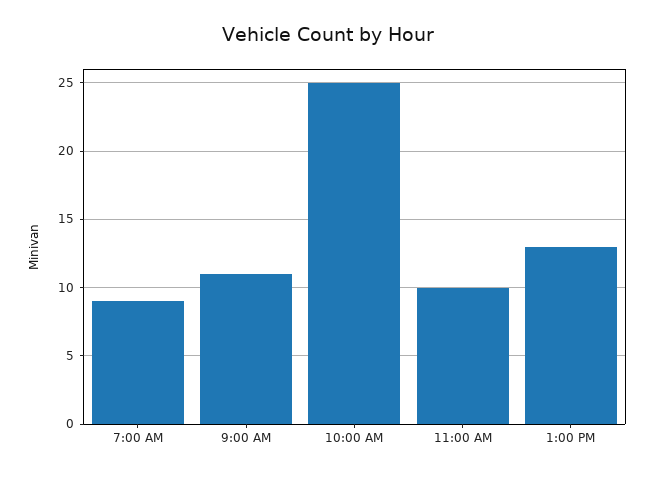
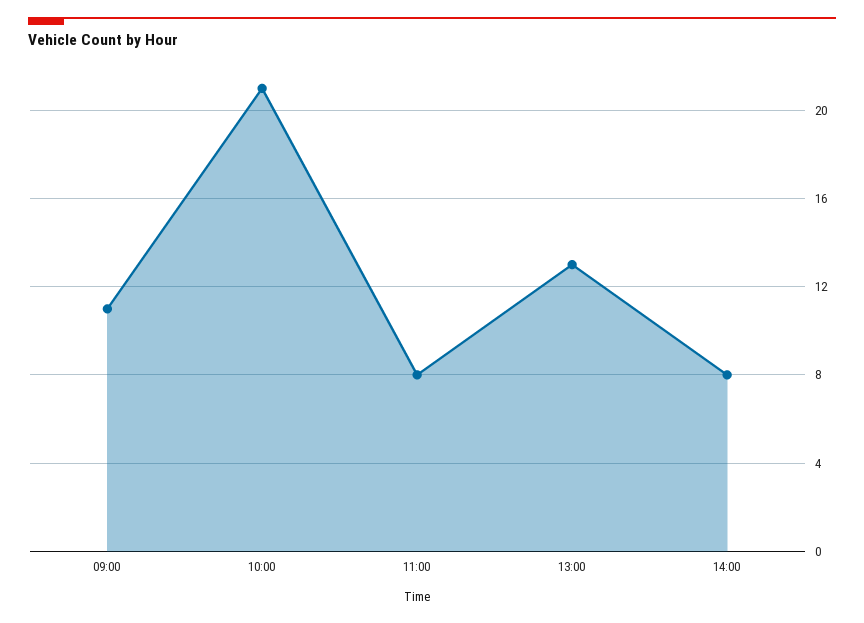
7:00 AM: 9 -> none
10:00 AM: 25 -> 21
11:00 AM: 10 -> 8
14:00: none -> 8

